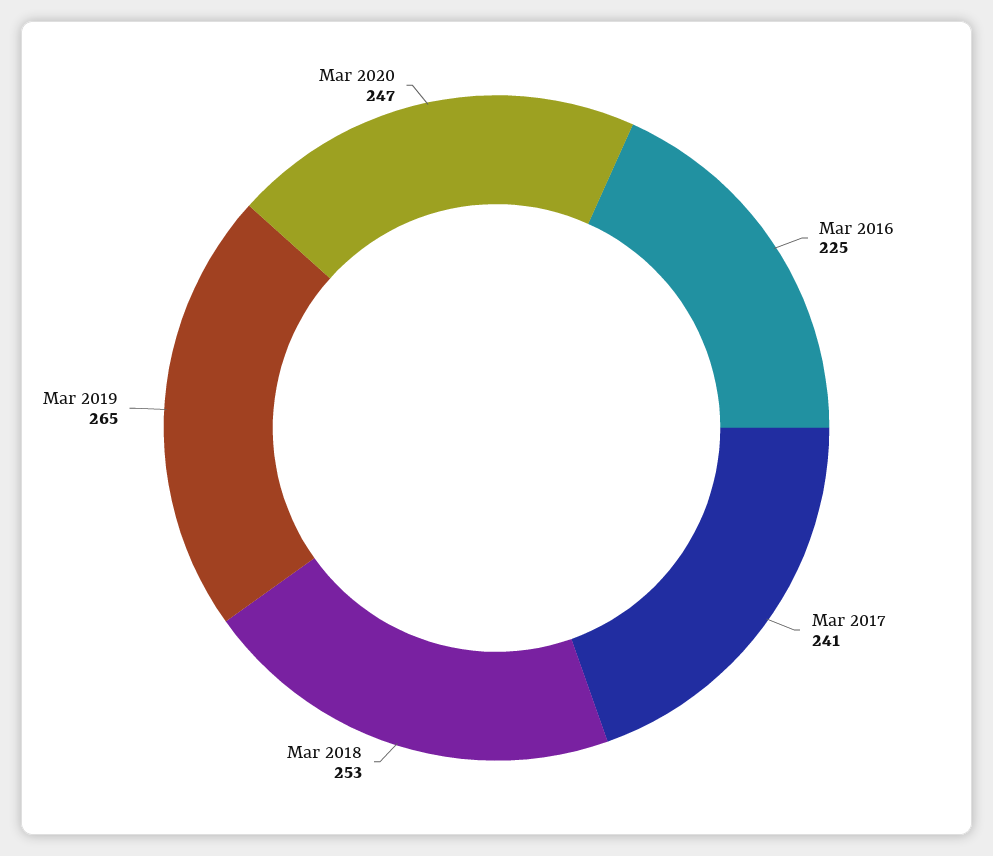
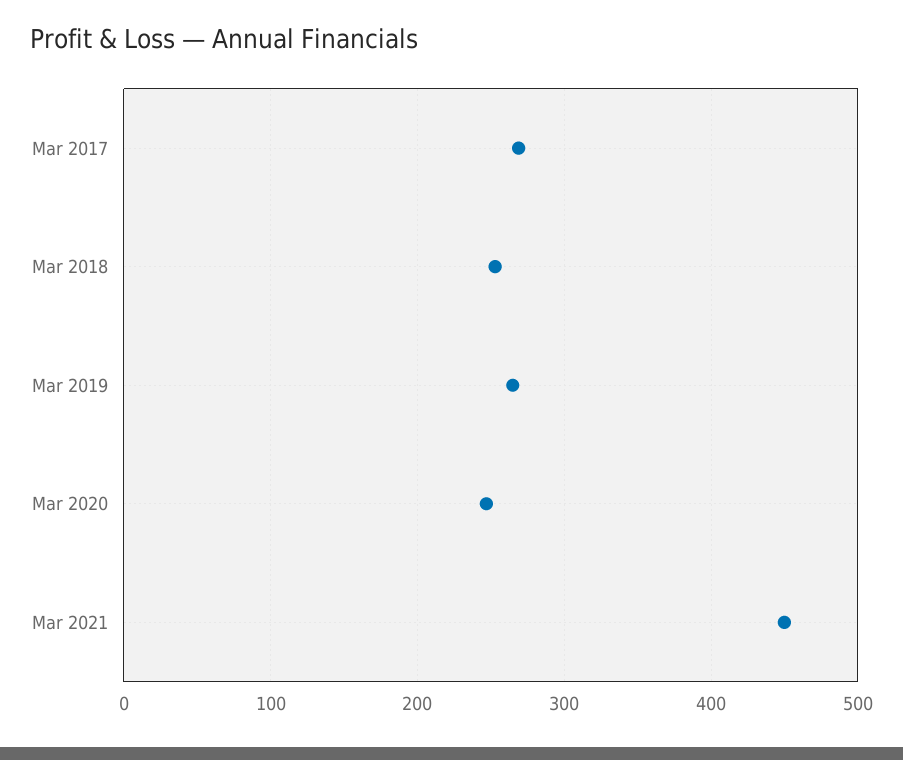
Mar 2016: 225 -> none
Mar 2017: 241 -> 270
Mar 2021: none -> 450

